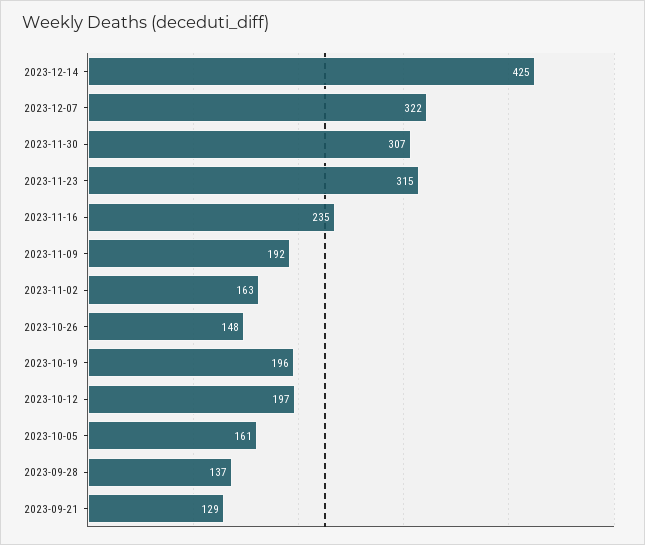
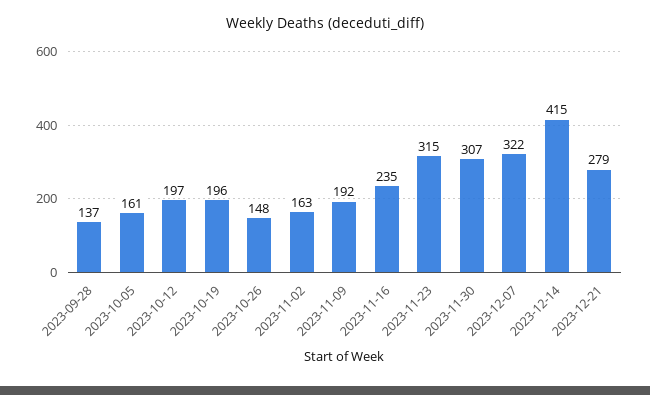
2023-12-14: 425 -> 415
2023-09-21: 129 -> none
2023-12-21: none -> 279

